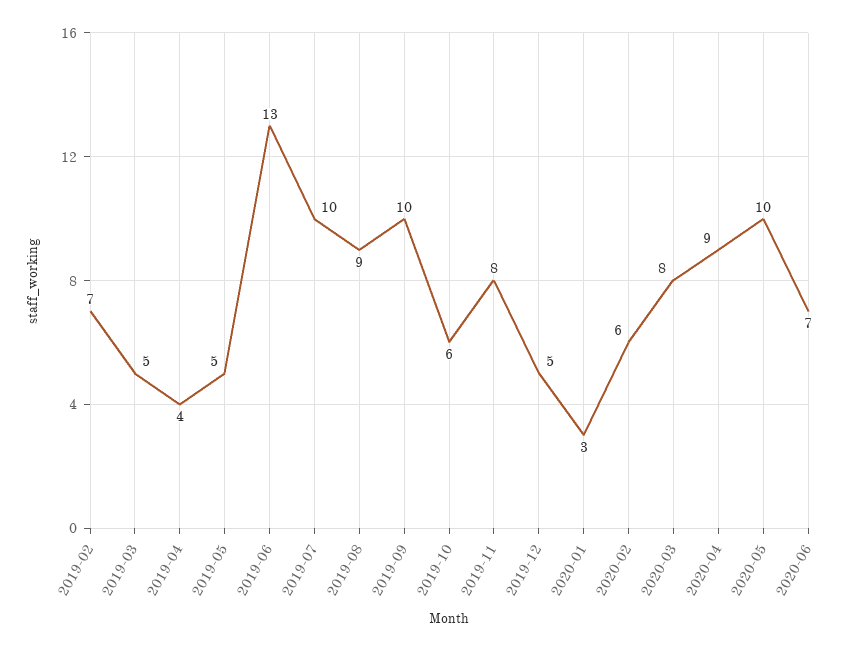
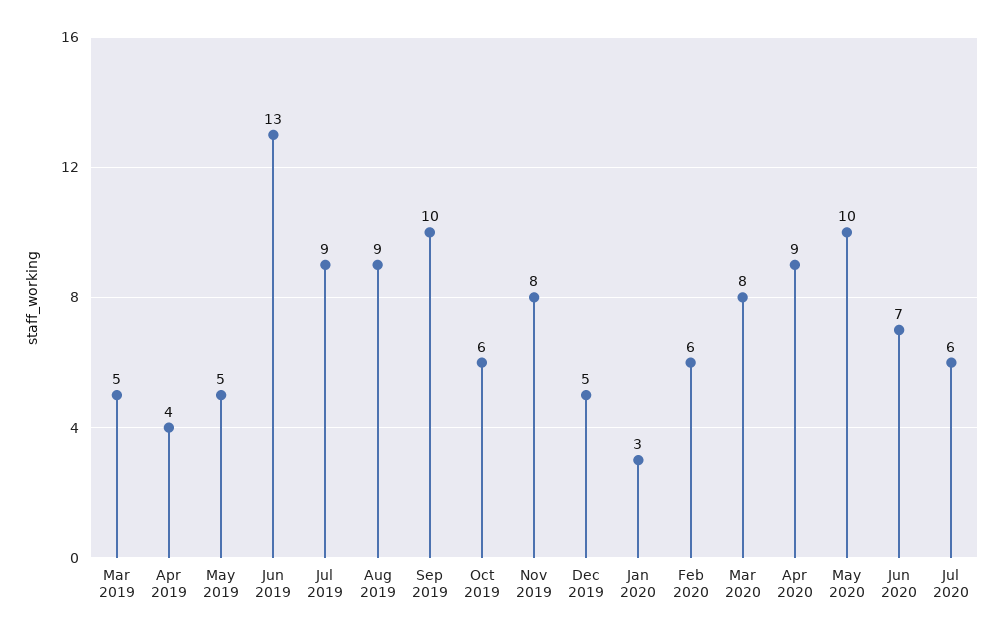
2019-02: 7 -> none
2019-07: 10 -> 9
Jul 2020: none -> 6

